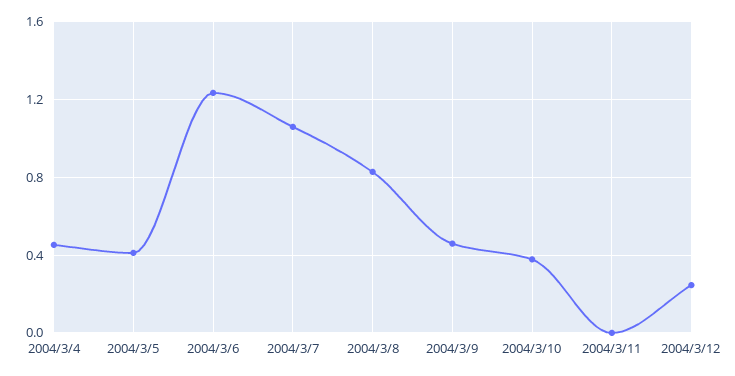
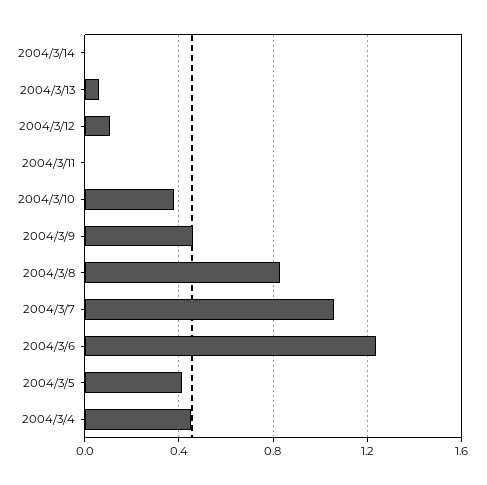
2004/3/12: 0.25 -> 0.1
2004/3/14: none -> 0
2004/3/13: none -> 0.05

